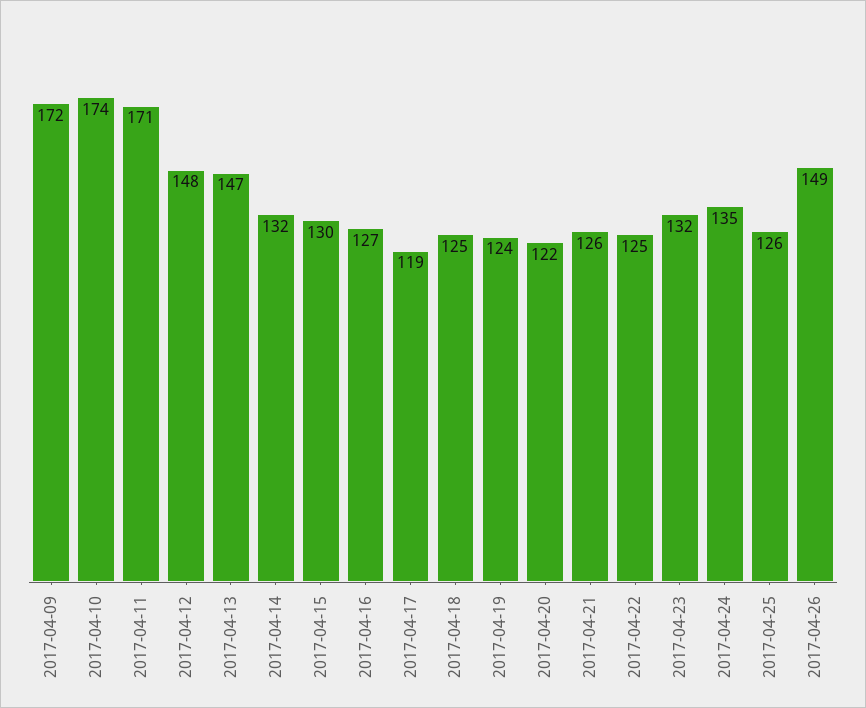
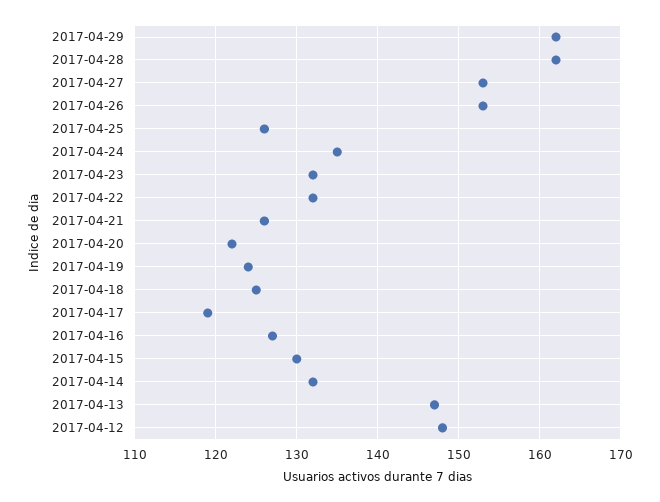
2017-04-09: 172 -> none
2017-04-10: 174 -> none
2017-04-11: 171 -> none
2017-04-22: 125 -> 132
2017-04-26: 149 -> 153
2017-04-29: none -> 162
2017-04-28: none -> 162
2017-04-27: none -> 153

